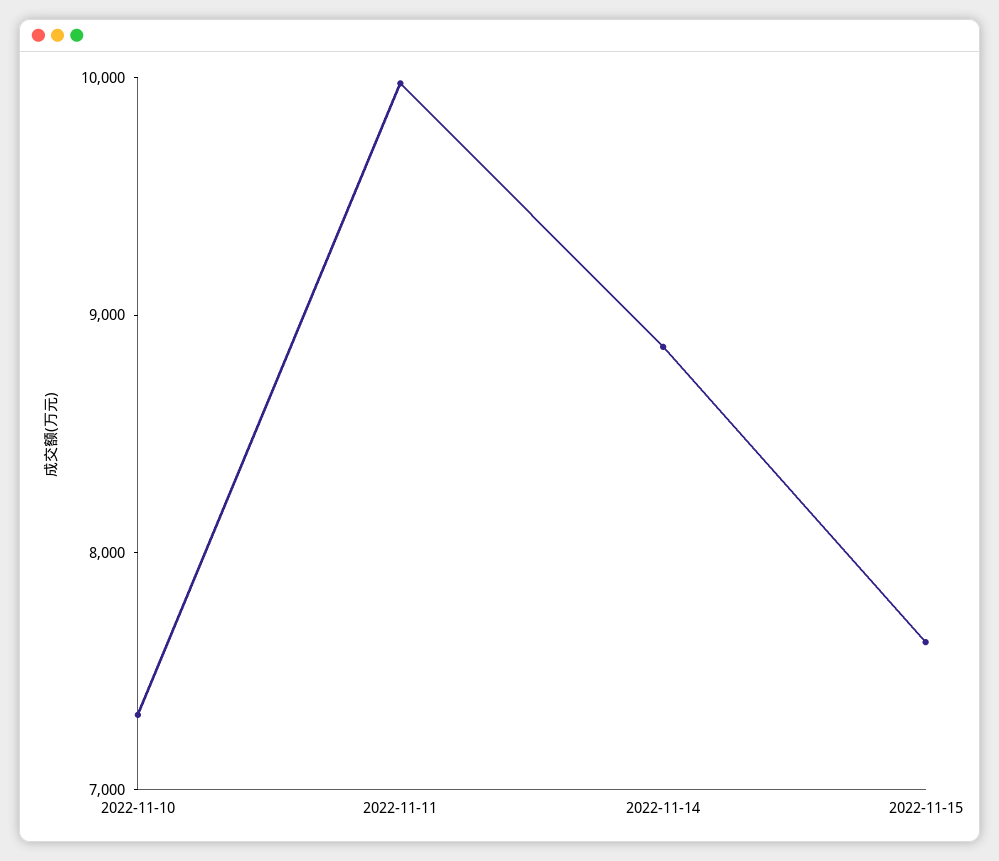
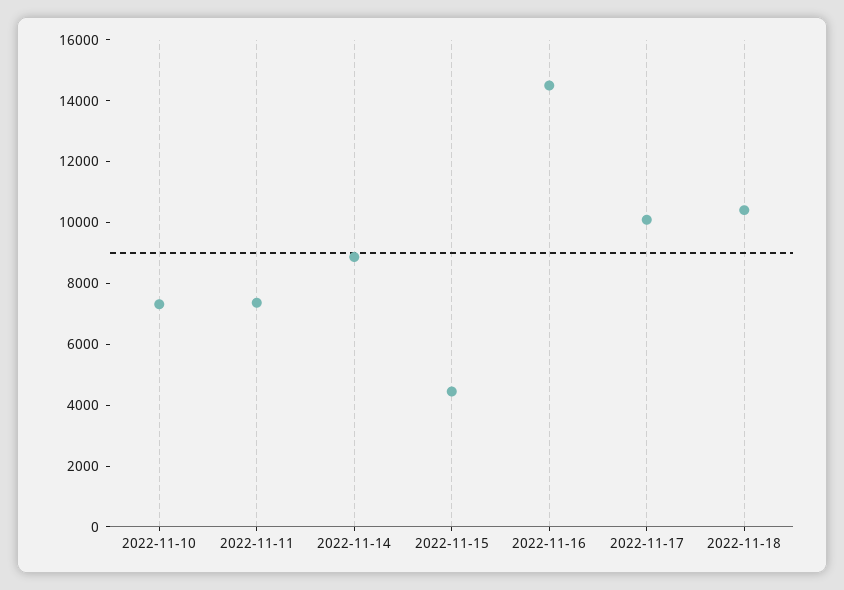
2022-11-11: 10000 -> 7500
2022-11-15: 7600 -> 4500
2022-11-16: none -> 14500
2022-11-17: none -> 10000
2022-11-18: none -> 10500

